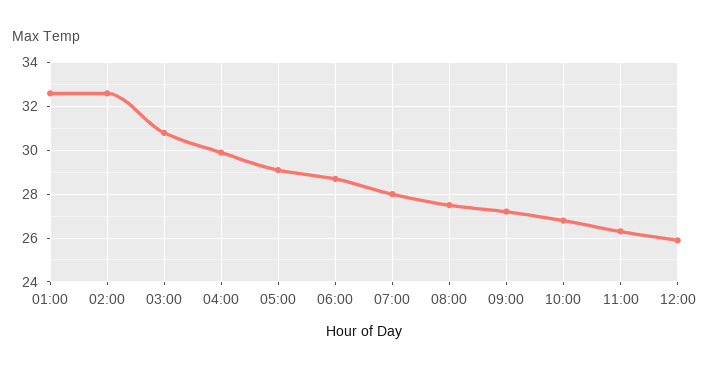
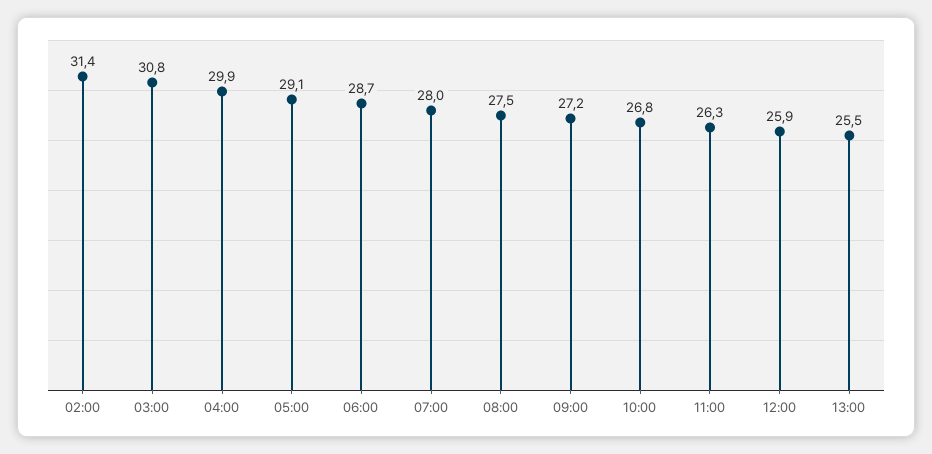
01:00: 32.5 -> none
02:00: 32.5 -> 31.4
13:00: none -> 25.5

